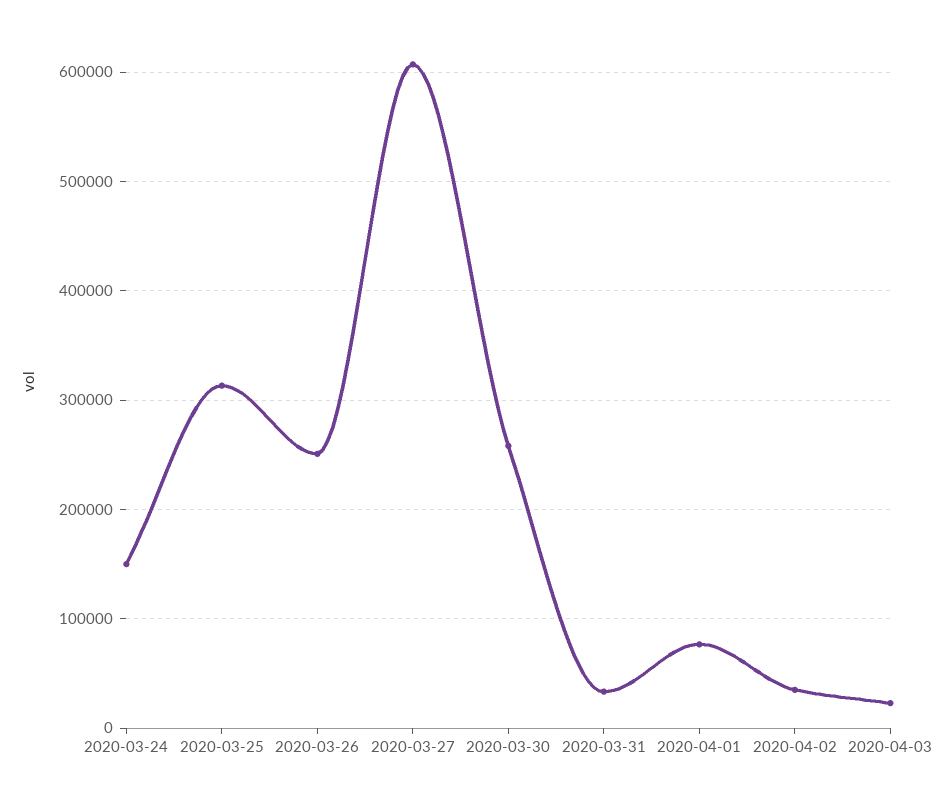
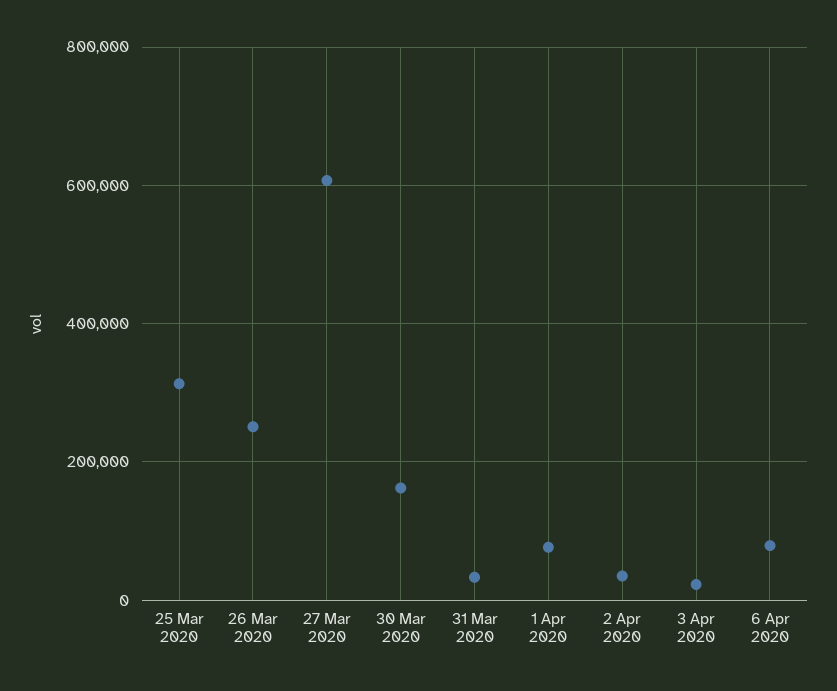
2020-03-24: 150000 -> none
2020-03-30: 260000 -> 160000
6 Apr 2020: none -> 80000

